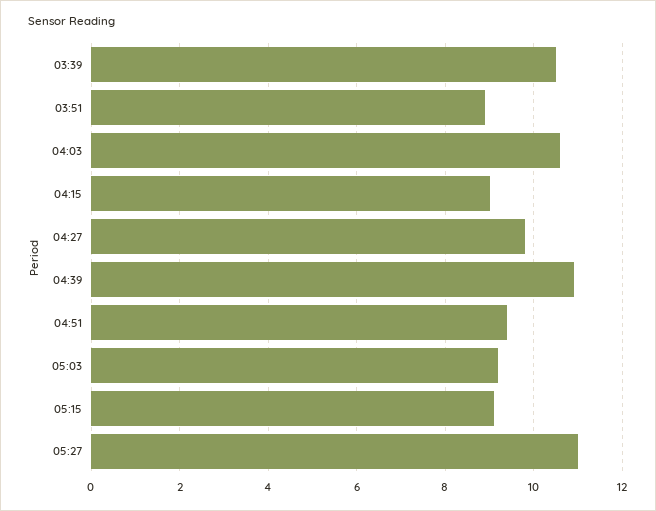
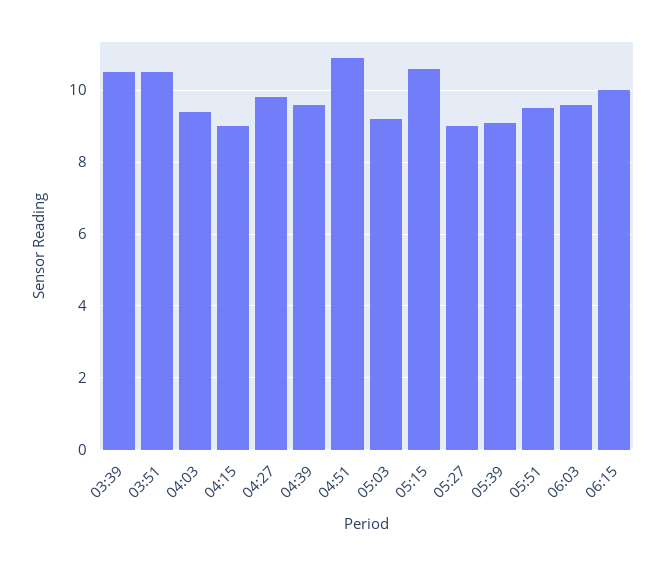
03:51: 9 -> 10.5
04:03: 10.5 -> 9.5
04:39: 11 -> 9.5
04:51: 9.5 -> 11
05:15: 9 -> 10.5
05:27: 11 -> 9
05:39: none -> 9
05:51: none -> 9.5
06:03: none -> 9.5
06:15: none -> 10

